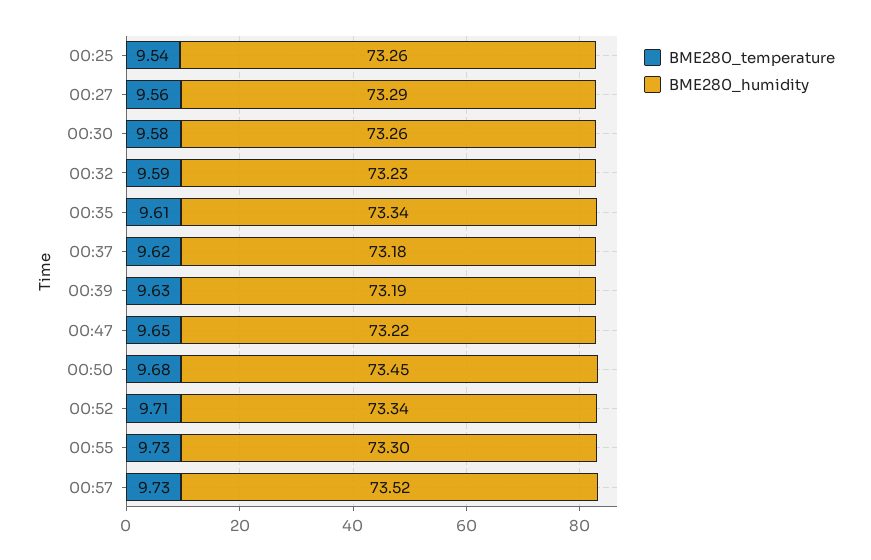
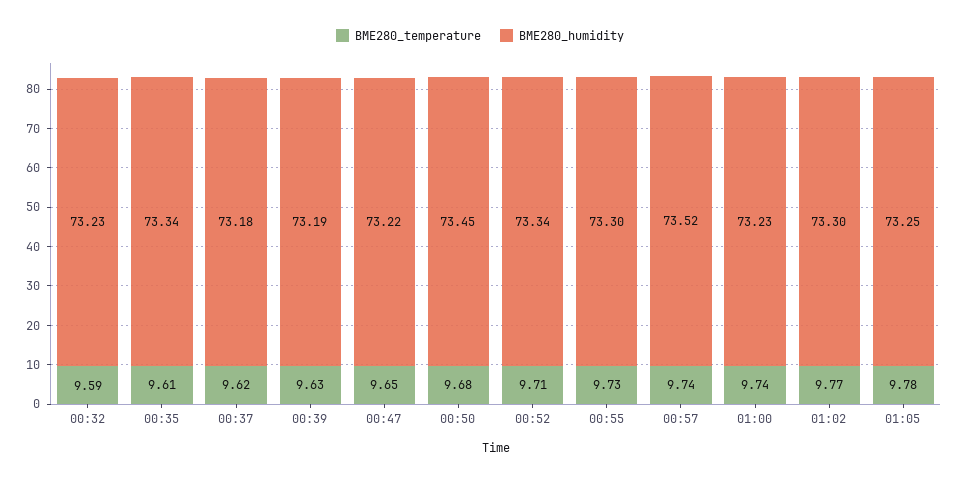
BME280_temperature, 00:25: 9.54 -> none
BME280_humidity, 00:25: 73.26 -> none
BME280_temperature, 00:27: 9.56 -> none
BME280_humidity, 00:27: 73.29 -> none
BME280_temperature, 00:30: 9.58 -> none
BME280_humidity, 00:30: 73.26 -> none
BME280_temperature, 00:57: 9.73 -> 9.74
BME280_temperature, 01:00: none -> 9.74
BME280_humidity, 01:00: none -> 73.23
BME280_temperature, 01:02: none -> 9.77
BME280_humidity, 01:02: none -> 73.3
BME280_temperature, 01:05: none -> 9.78
BME280_humidity, 01:05: none -> 73.25

